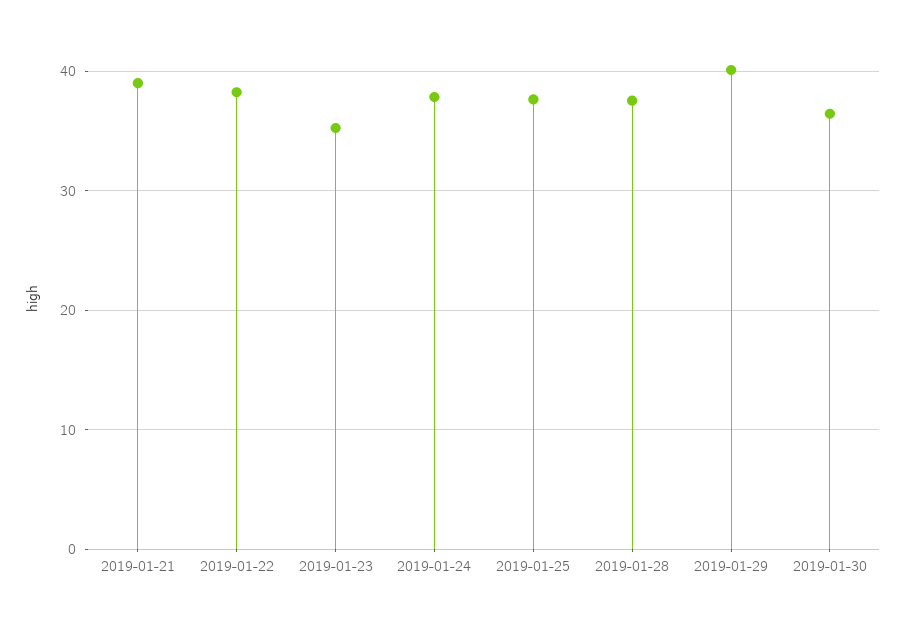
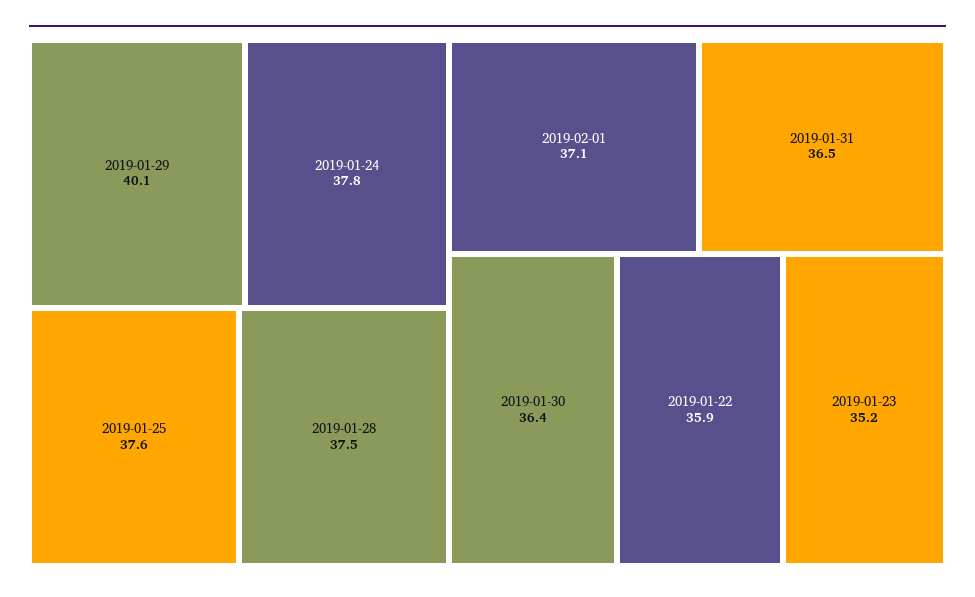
2019-01-21: 39 -> none
2019-01-22: 38 -> 35.9
2019-02-01: none -> 37.1
2019-01-31: none -> 36.5

